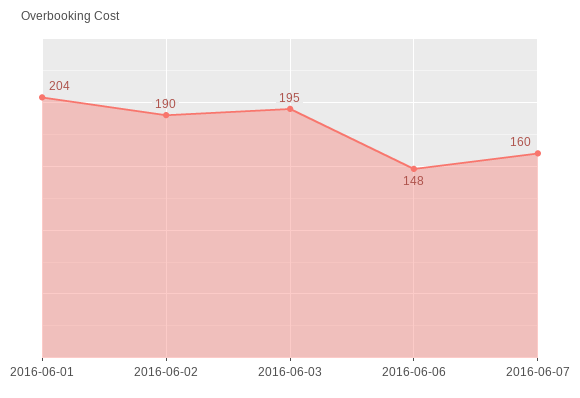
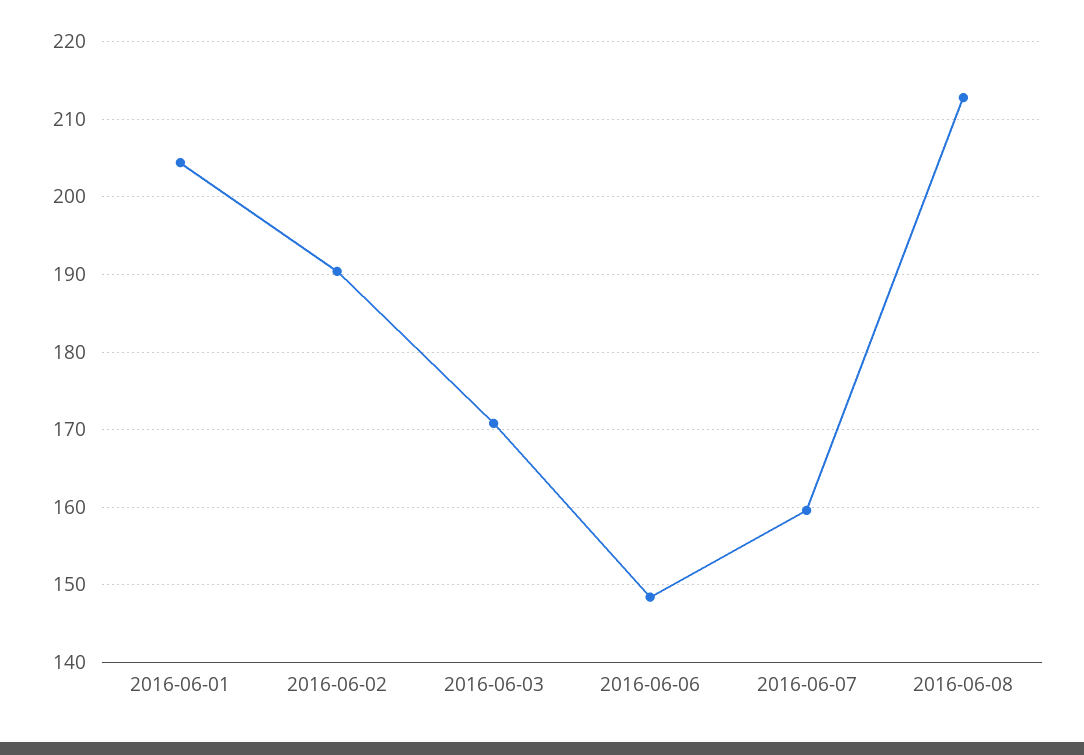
2016-06-03: 195 -> 171
2016-06-08: none -> 213

